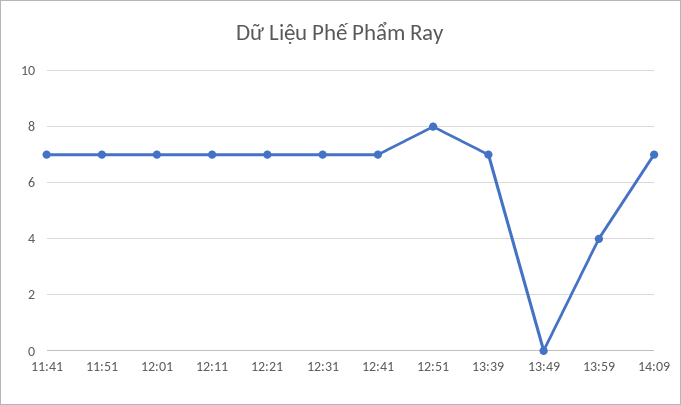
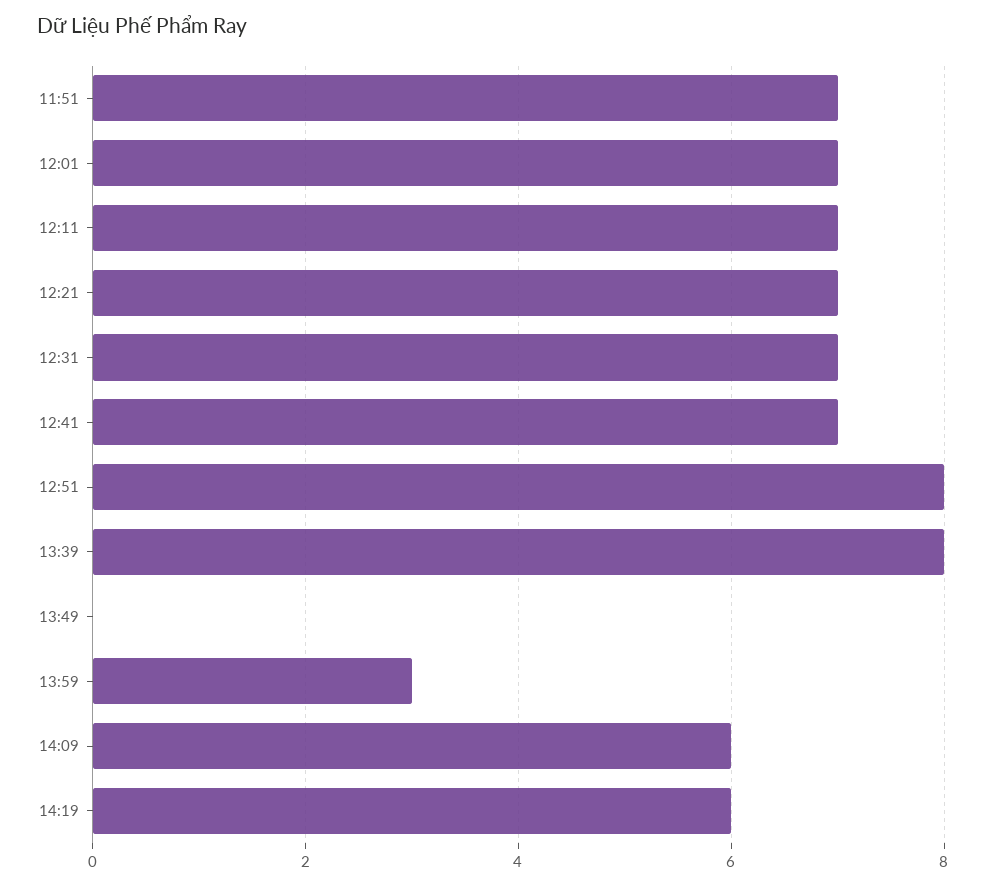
11:41: 7 -> none
13:39: 7 -> 8
13:59: 4 -> 3
14:09: 7 -> 6
14:19: none -> 6

